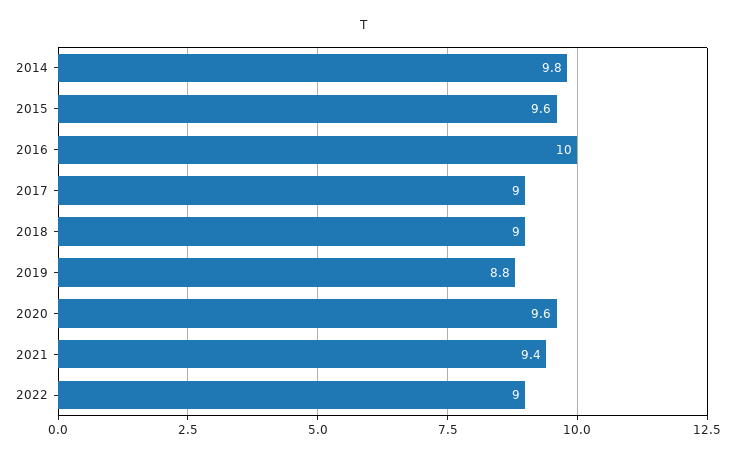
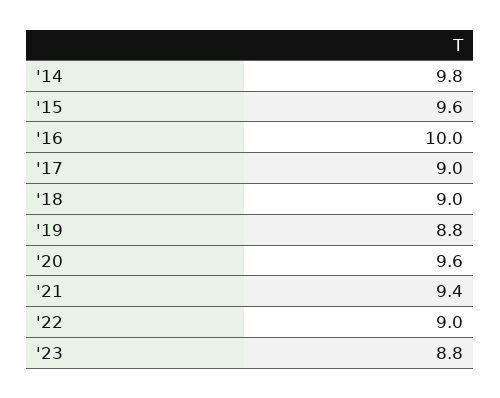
'23: none -> 8.8

